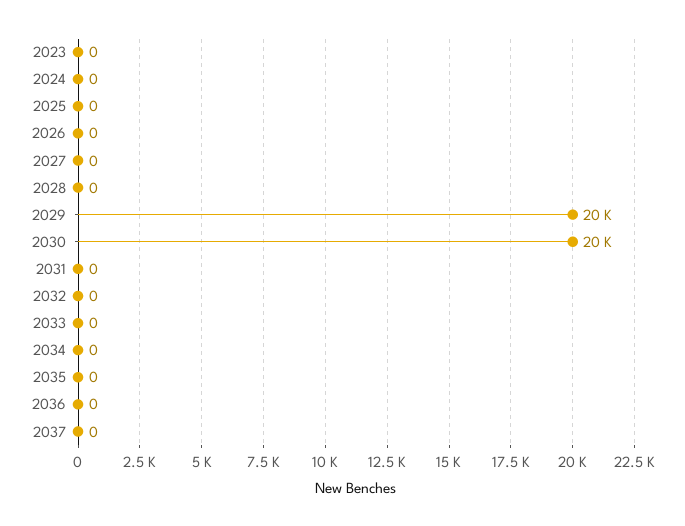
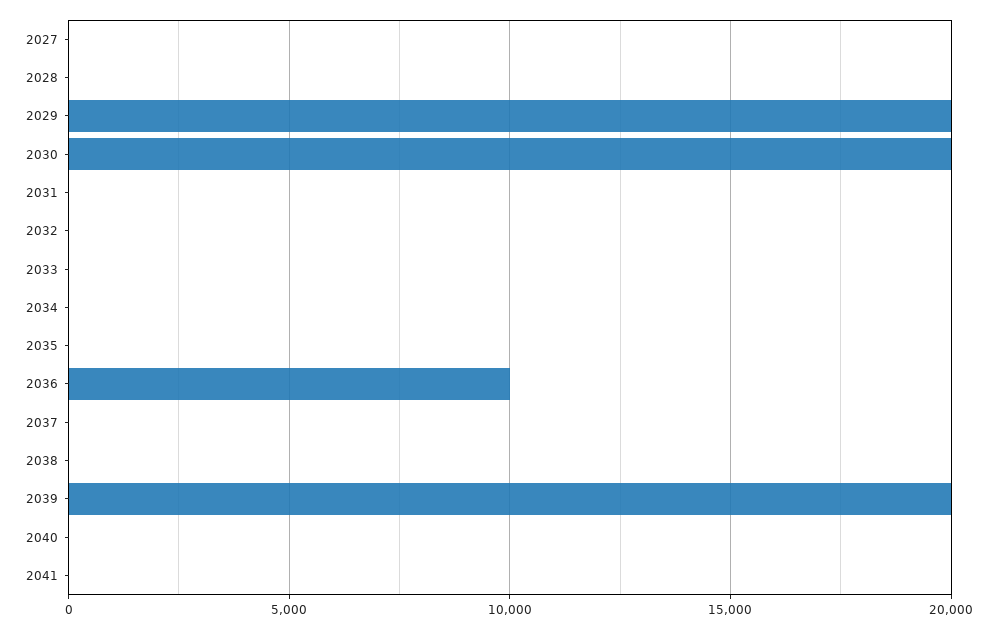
2023: 0 -> none
2024: 0 -> none
2025: 0 -> none
2026: 0 -> none
2036: 0 -> 10000
2038: none -> 0
2039: none -> 20000
2040: none -> 0
2041: none -> 0

